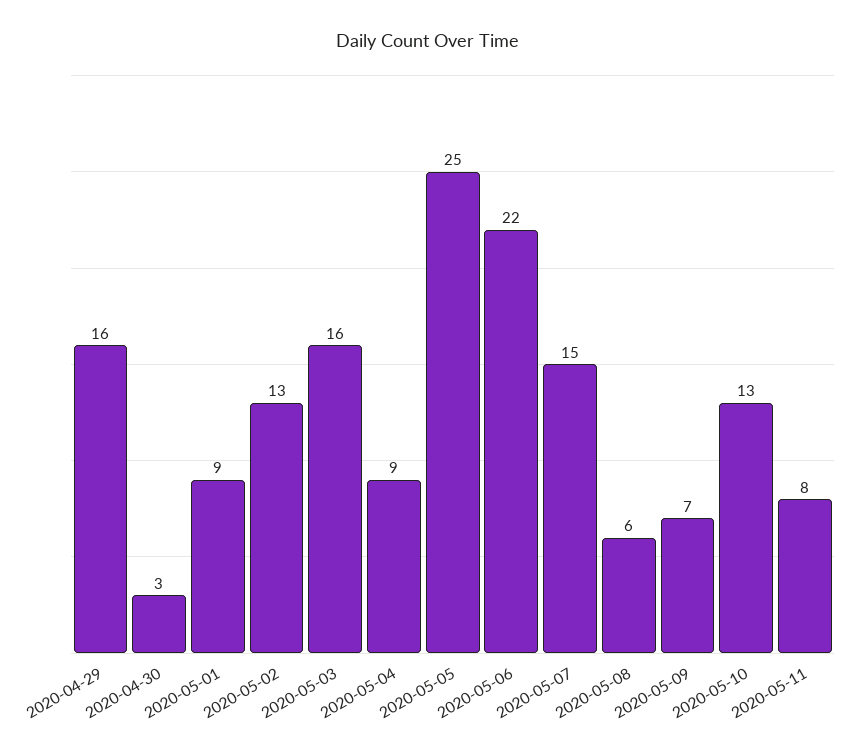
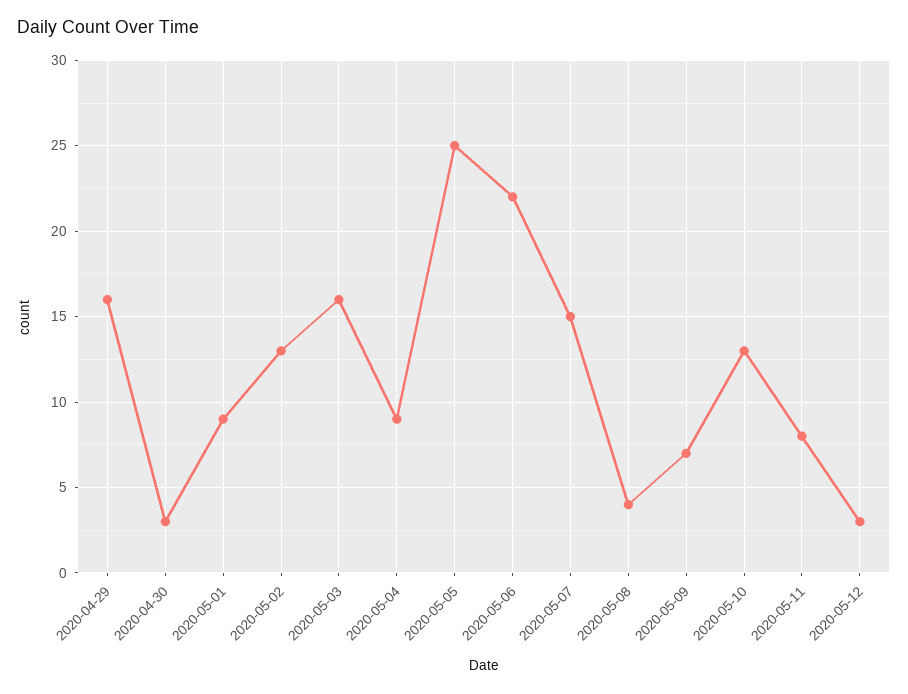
2020-05-08: 6 -> 4
2020-05-12: none -> 3

